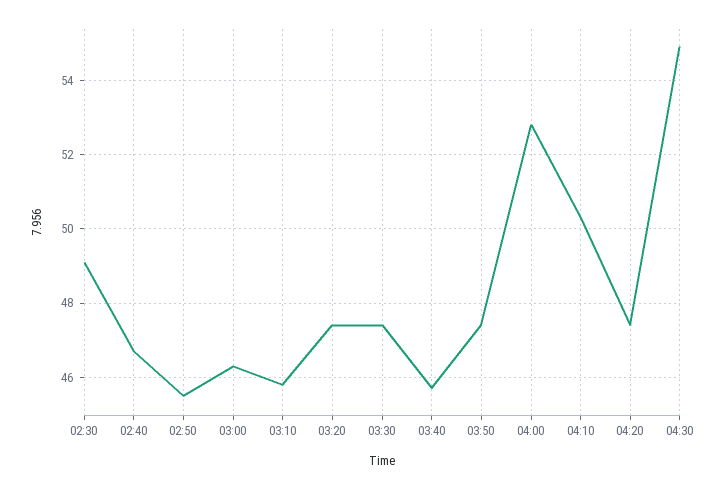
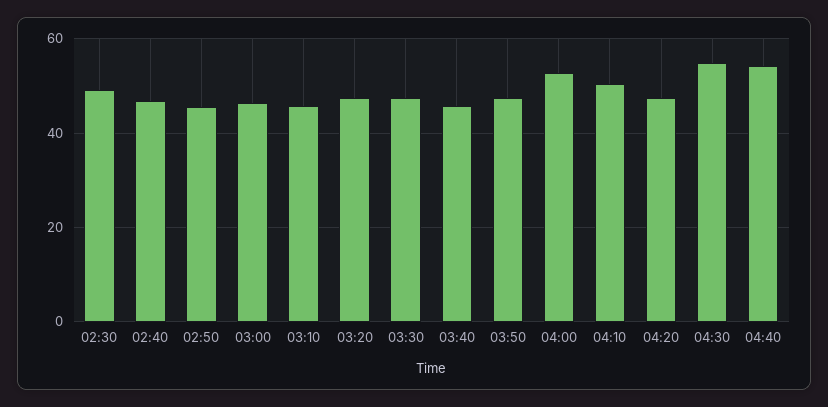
04:40: none -> 54

